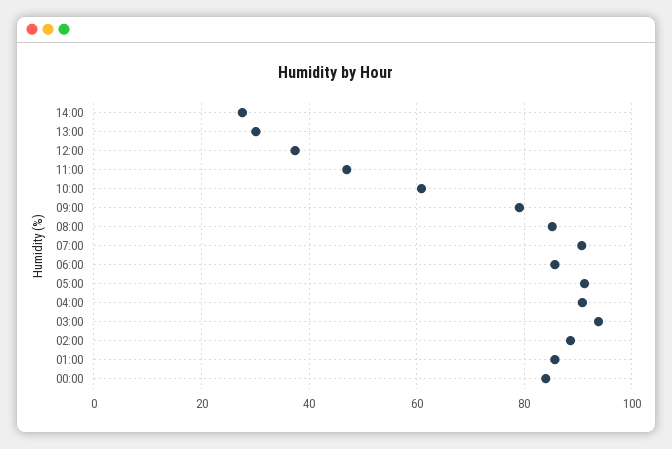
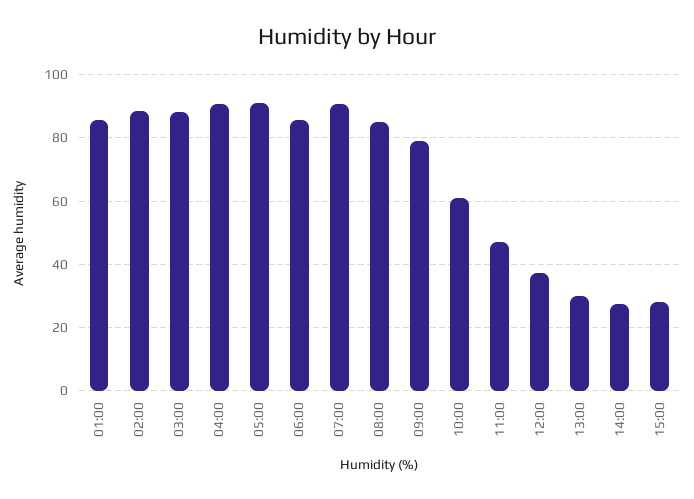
03:00: 94 -> 88
00:00: 84 -> none
15:00: none -> 28

